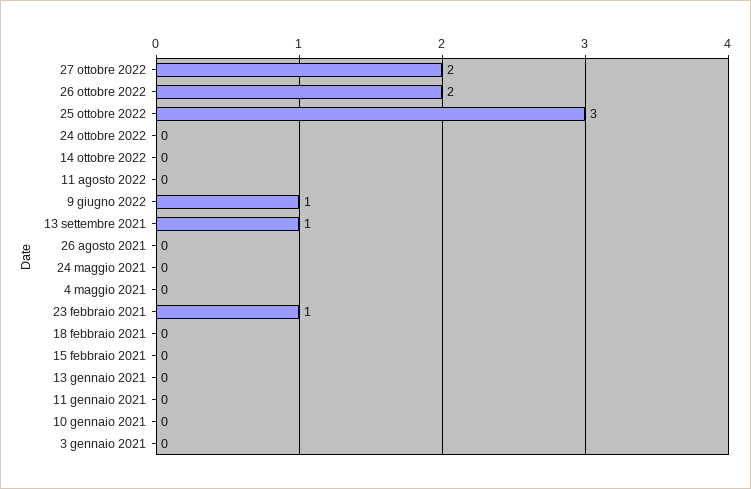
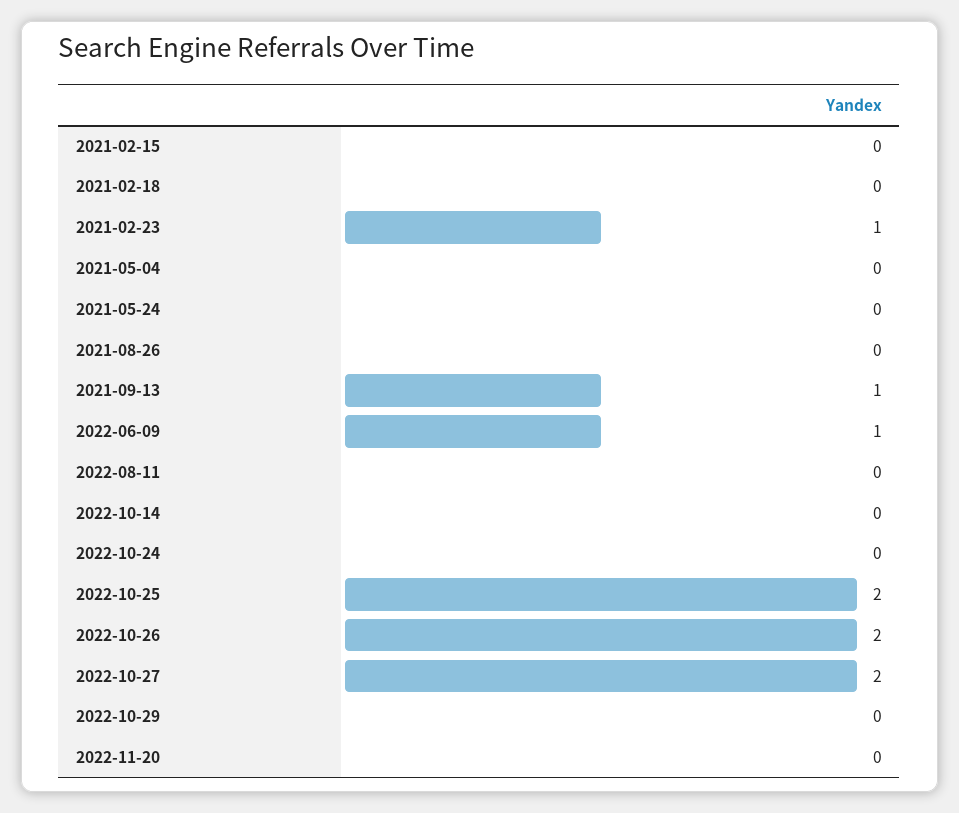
25 ottobre 2022: 3 -> 2
13 gennaio 2021: 0 -> none
11 gennaio 2021: 0 -> none
10 gennaio 2021: 0 -> none
3 gennaio 2021: 0 -> none
2022-10-29: none -> 0
2022-11-20: none -> 0

